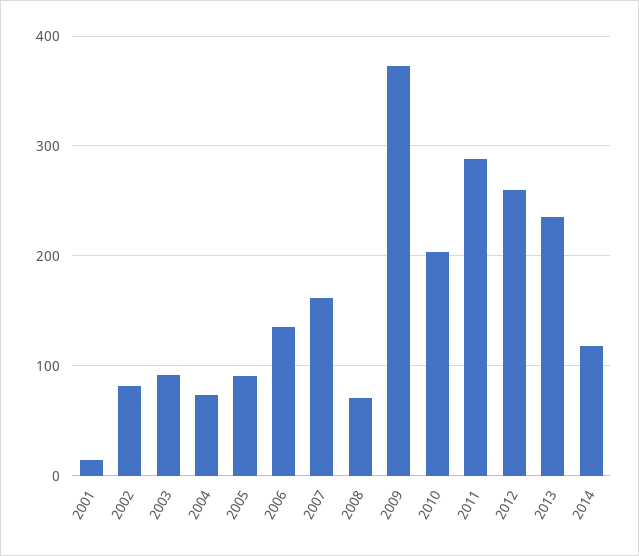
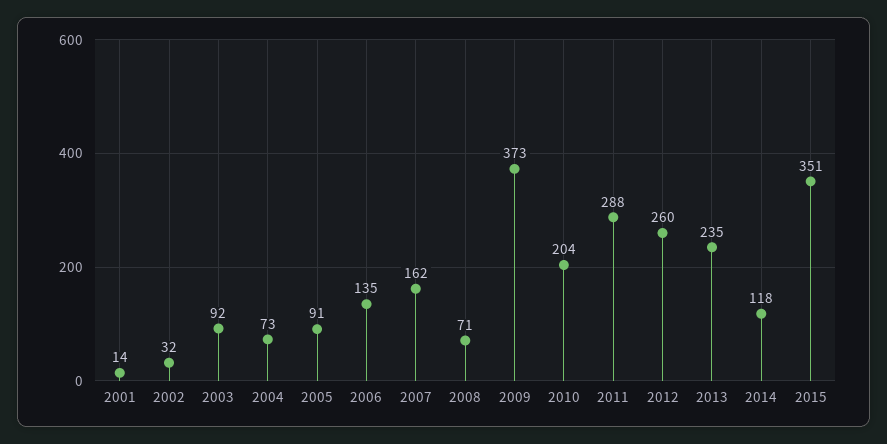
2002: 80 -> 32
2015: none -> 351

